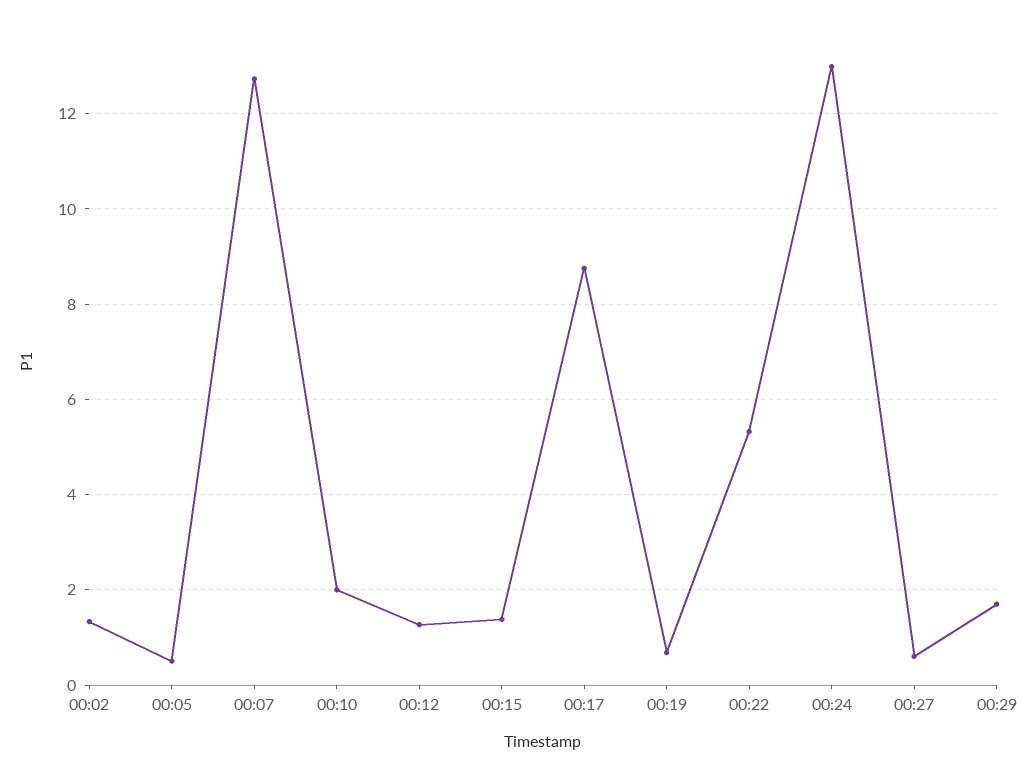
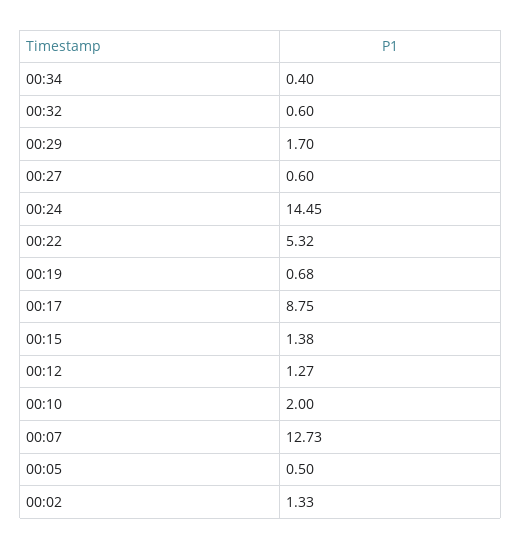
00:24: 13 -> 14.45
00:34: none -> 0.4
00:32: none -> 0.6

